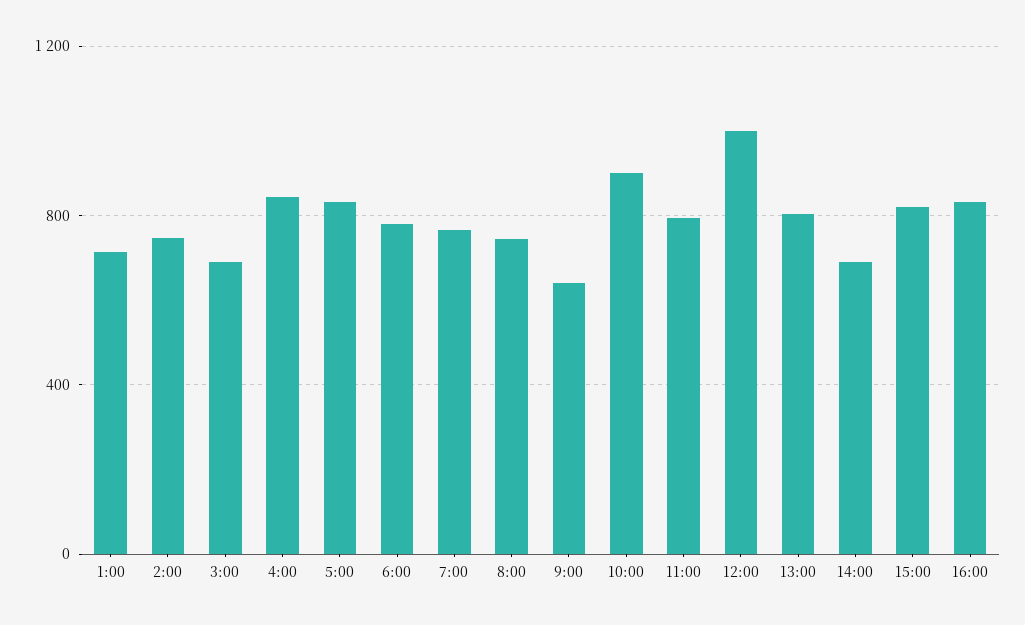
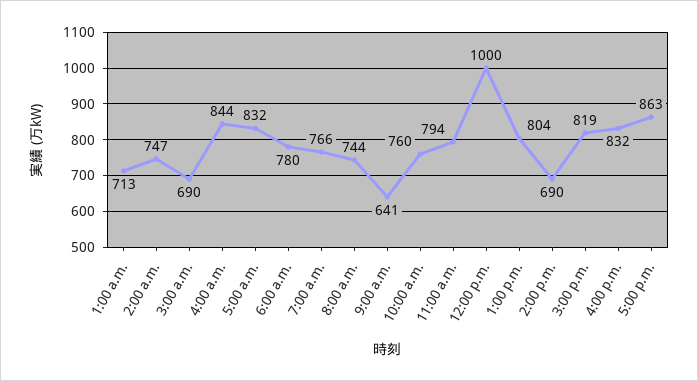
10:00: 900 -> 760
5:00 p.m.: none -> 863

